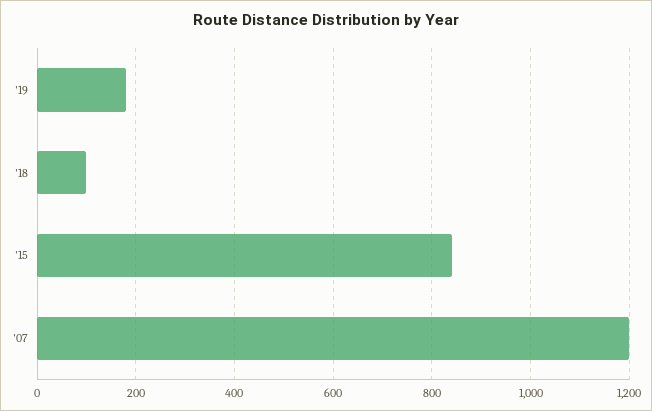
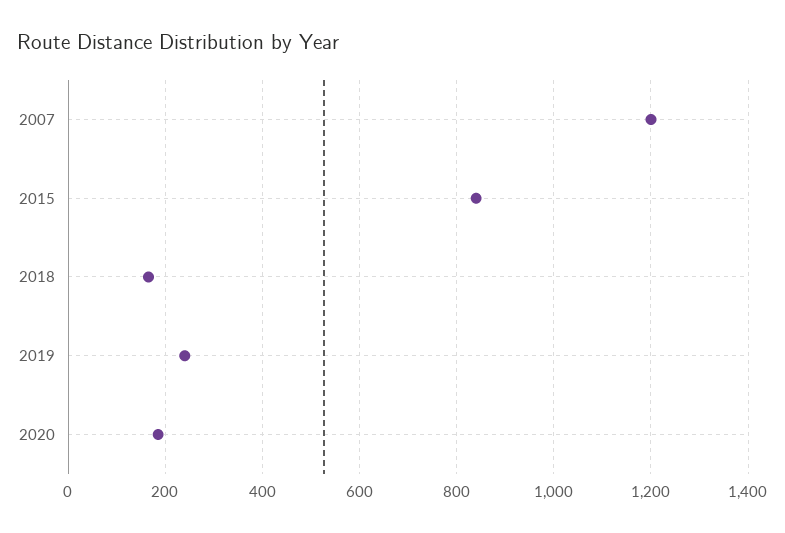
'19: 180 -> 240
'18: 100 -> 160
2020: none -> 180

